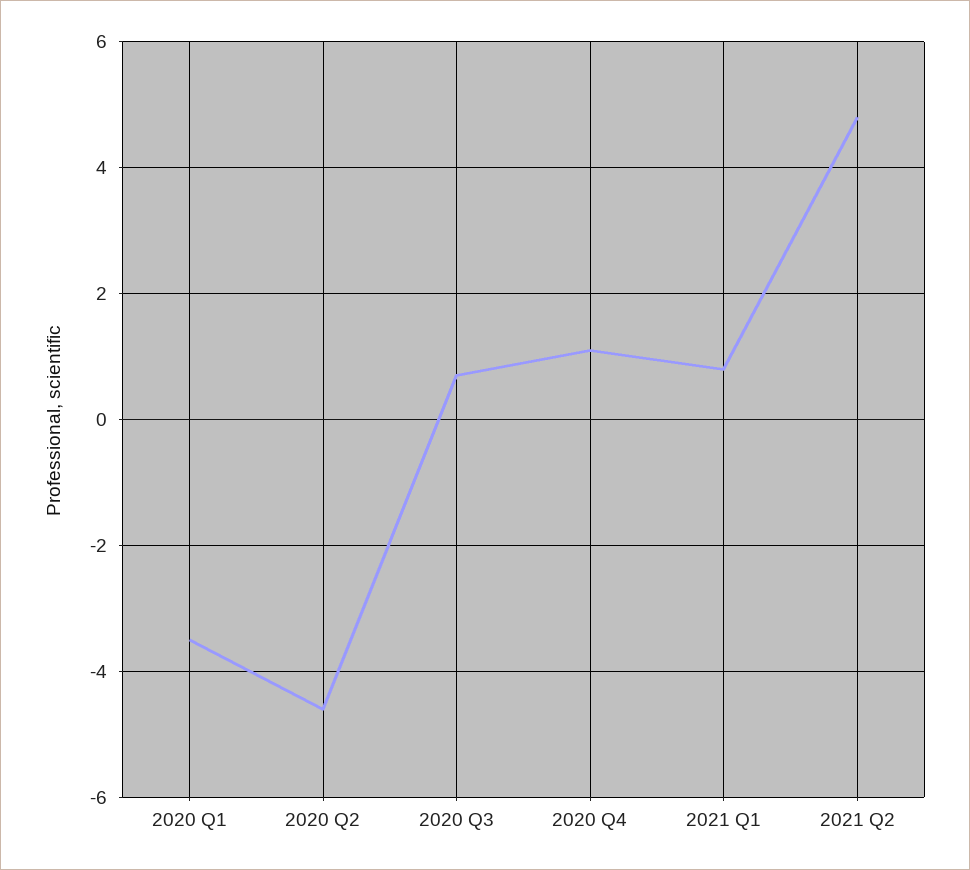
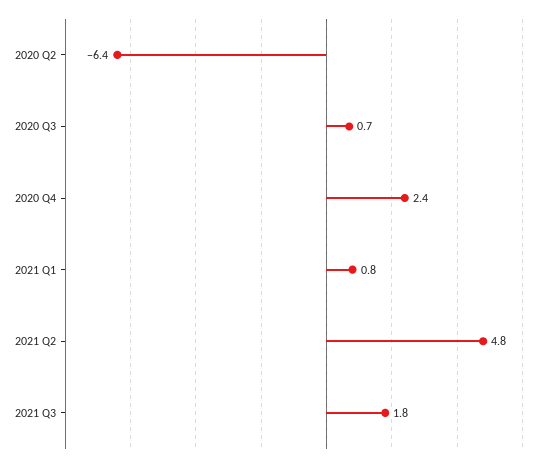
2020 Q1: -3.5 -> none
2020 Q2: -4.5 -> -6.4
2020 Q4: 1 -> 2.4
2021 Q3: none -> 1.8

